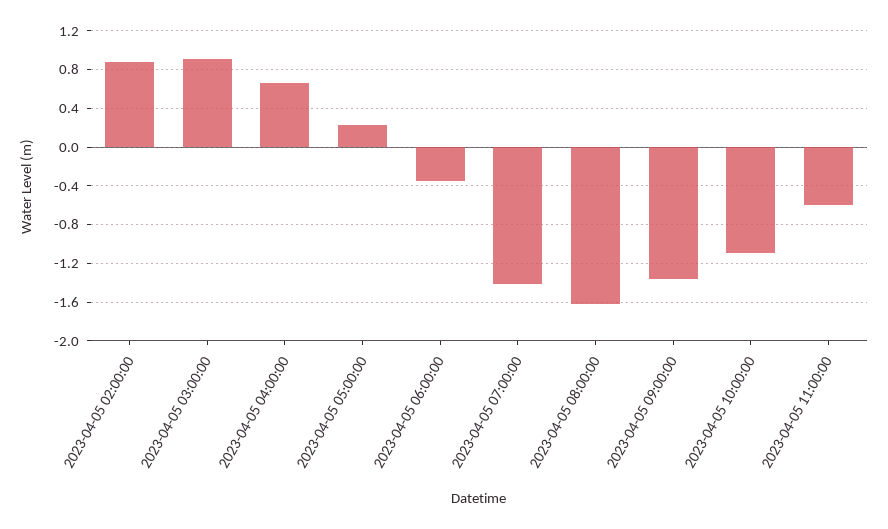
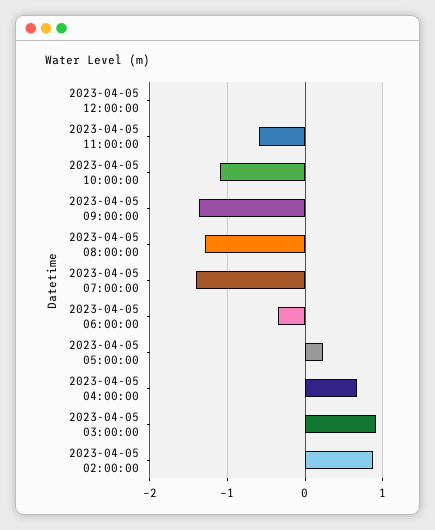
2023-04-05 08:00:00: -1.6 -> -1.3
2023-04-05 12:00:00: none -> 0

